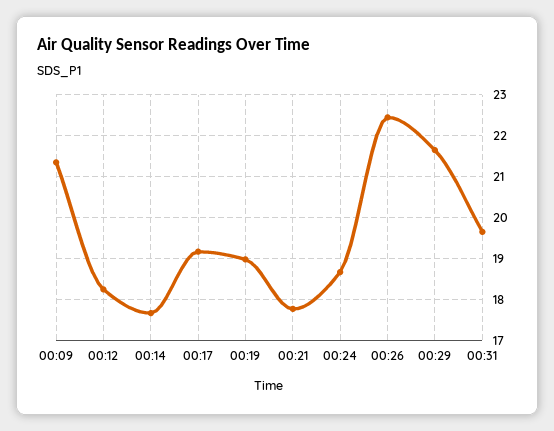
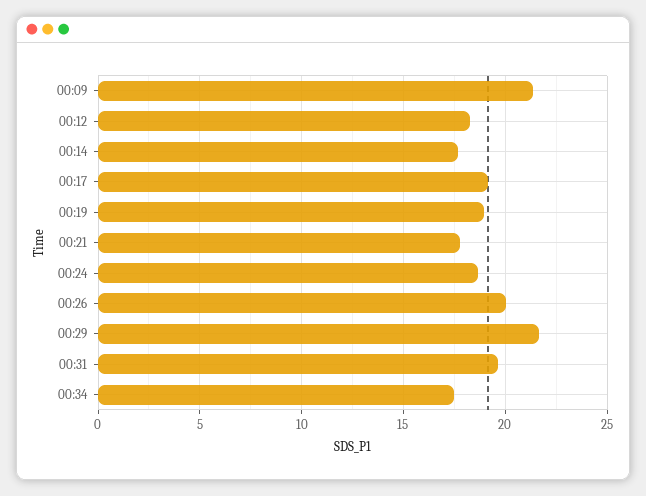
00:26: 22.4 -> 20
00:34: none -> 17.5

